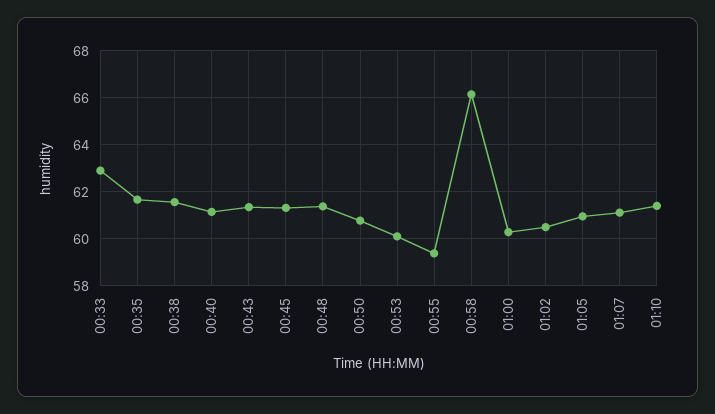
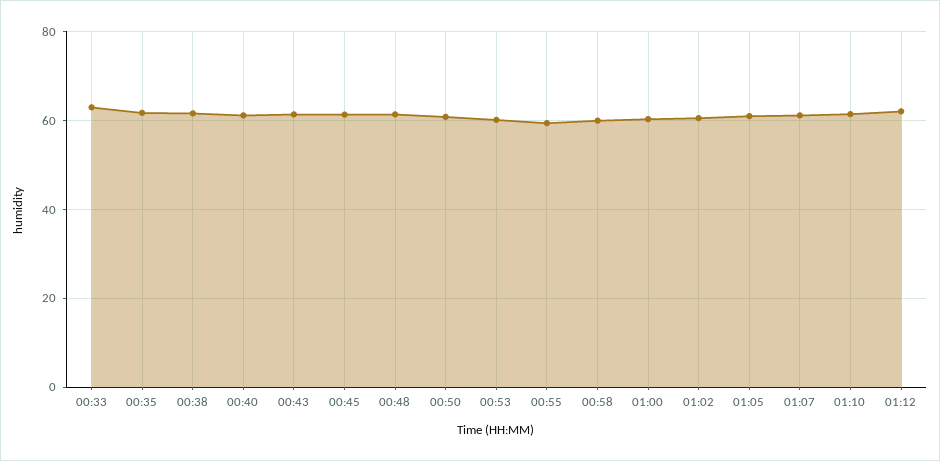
00:58: 66 -> 60
01:12: none -> 62

